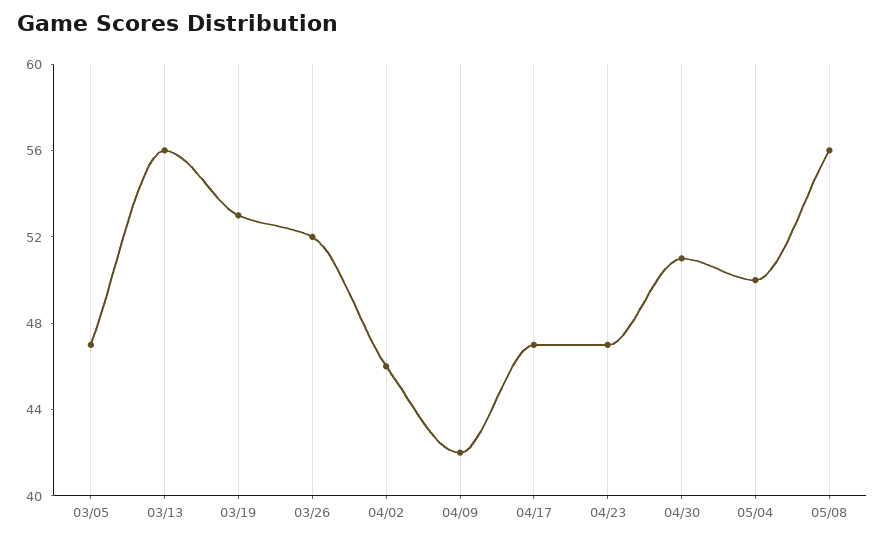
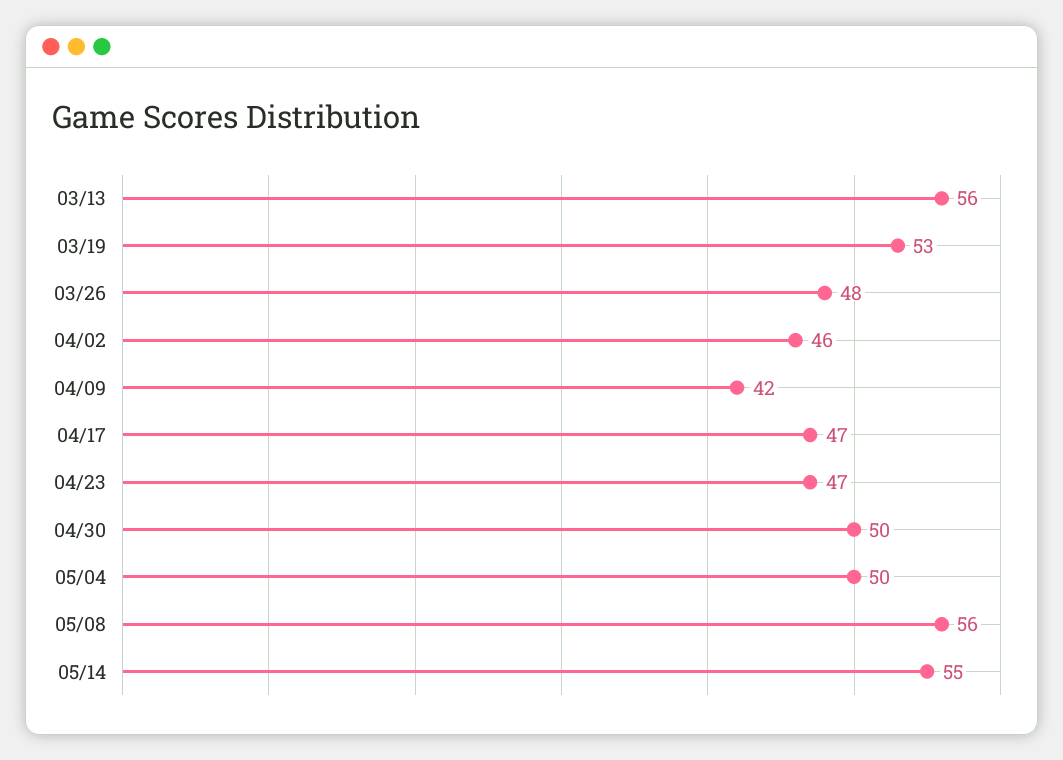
03/05: 47 -> none
03/26: 52 -> 48
04/30: 51 -> 50
05/14: none -> 55

